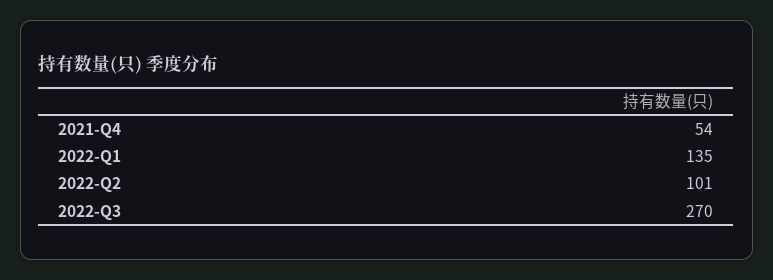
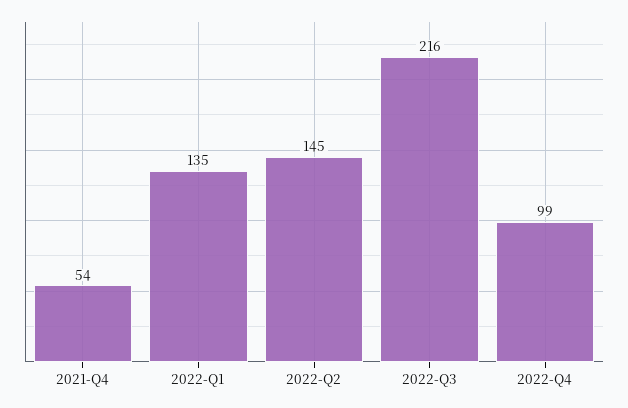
2022-Q2: 101 -> 145
2022-Q3: 270 -> 216
2022-Q4: none -> 99

